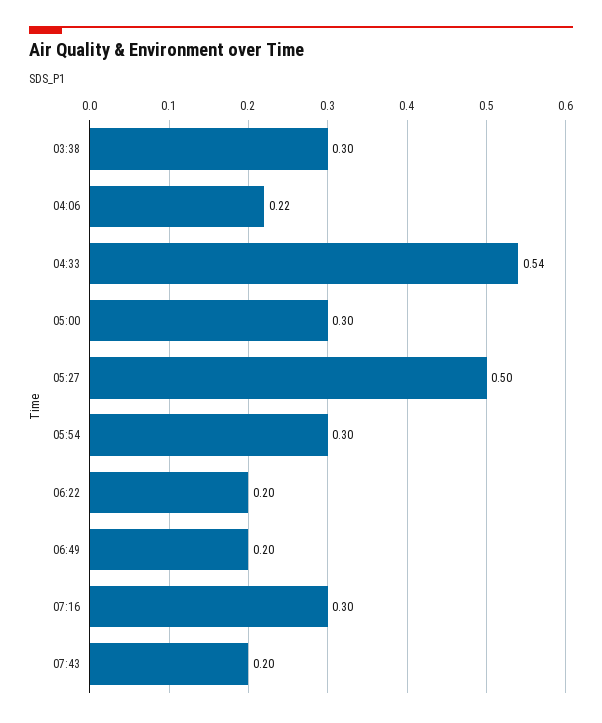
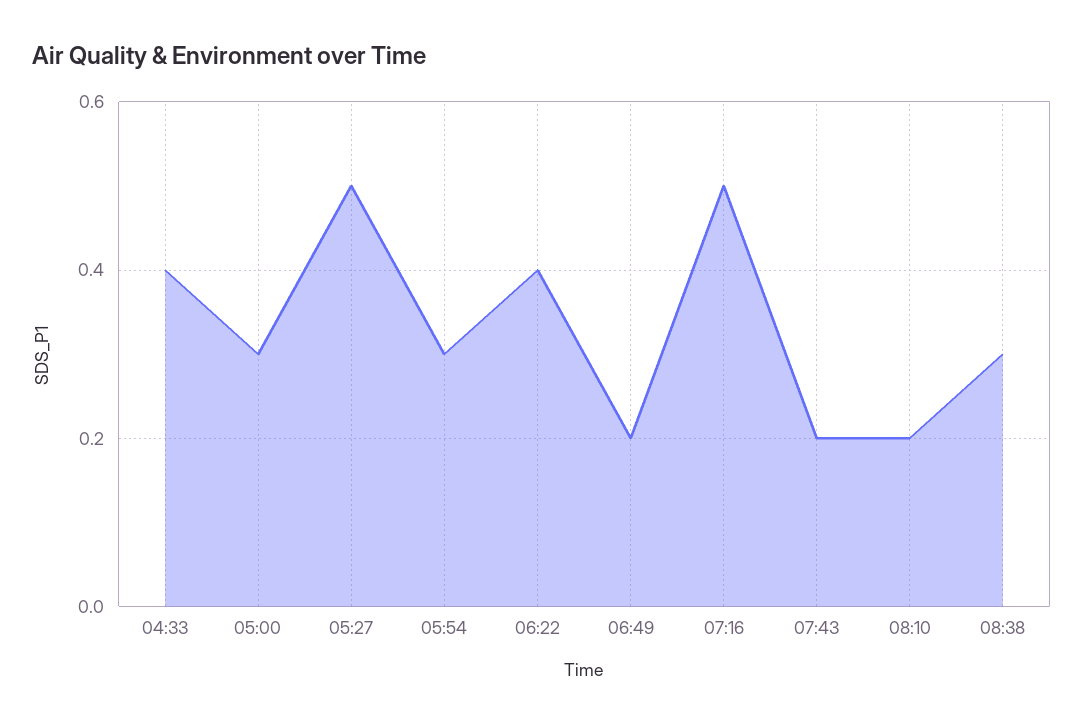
03:38: 0.3 -> none
04:06: 0.22 -> none
04:33: 0.54 -> 0.4
06:22: 0.2 -> 0.4
07:16: 0.3 -> 0.5
08:10: none -> 0.2
08:38: none -> 0.3

